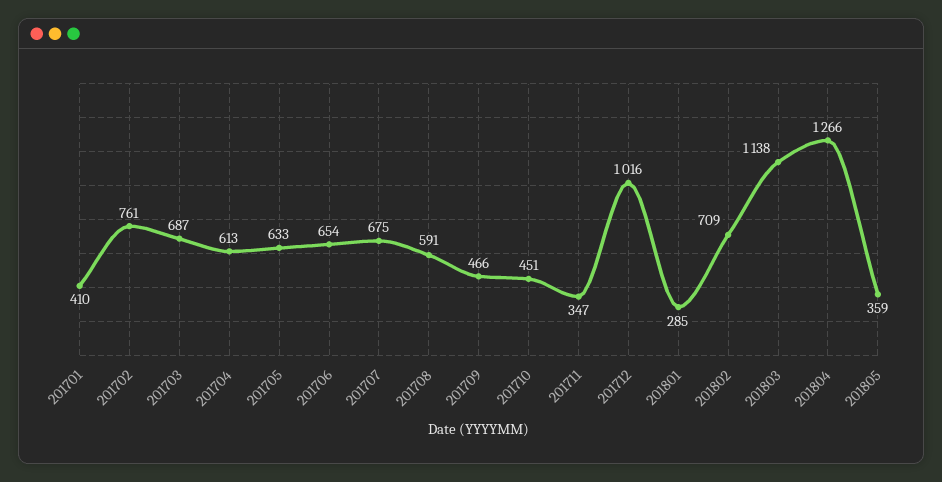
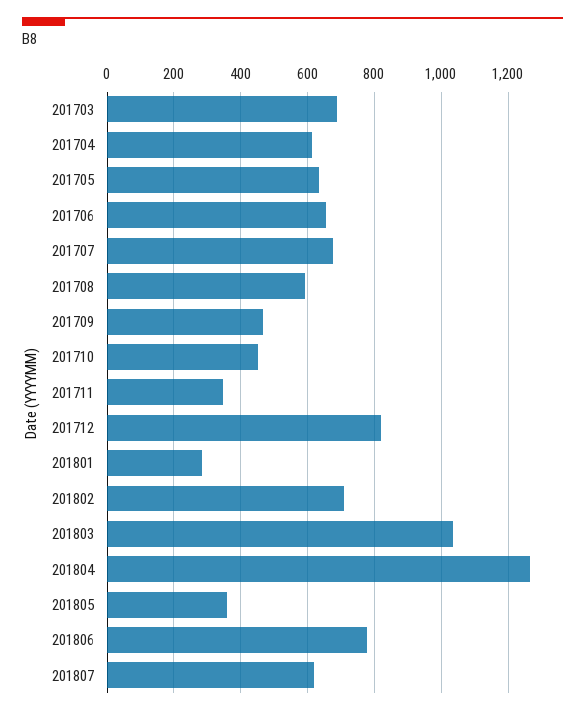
201701: 410 -> none
201702: 761 -> none
201712: 1016 -> 820
201803: 1138 -> 1040
201806: none -> 780
201807: none -> 620

